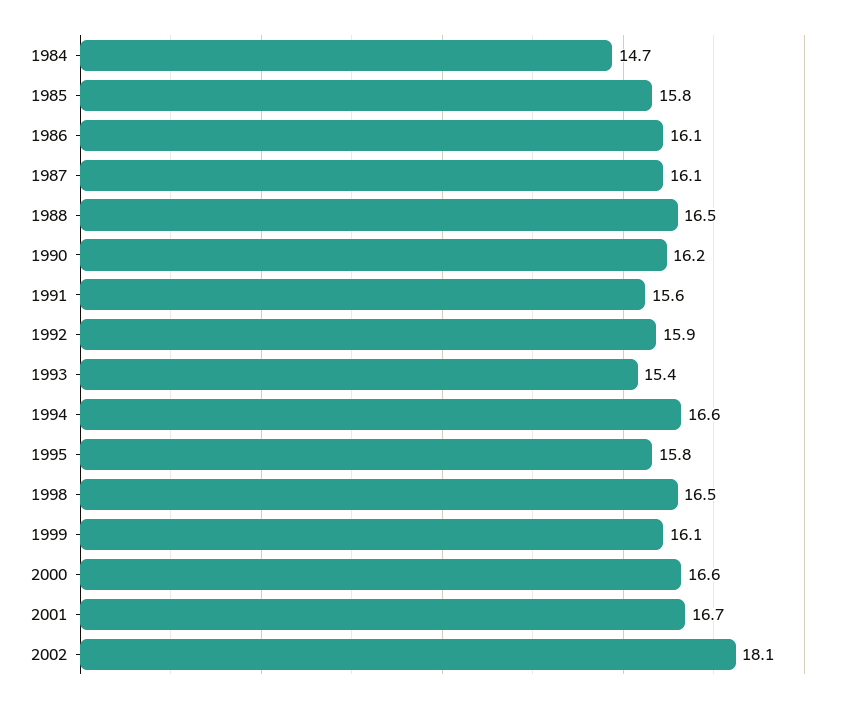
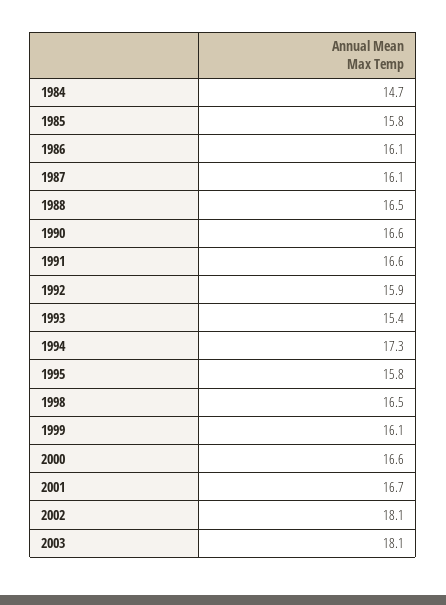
1990: 16.2 -> 16.6
1991: 15.6 -> 16.6
1994: 16.6 -> 17.3
2003: none -> 18.1

